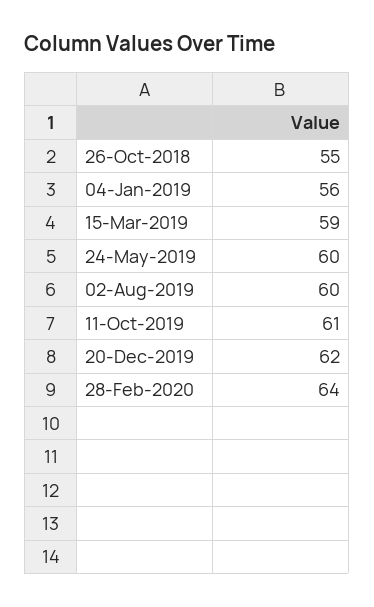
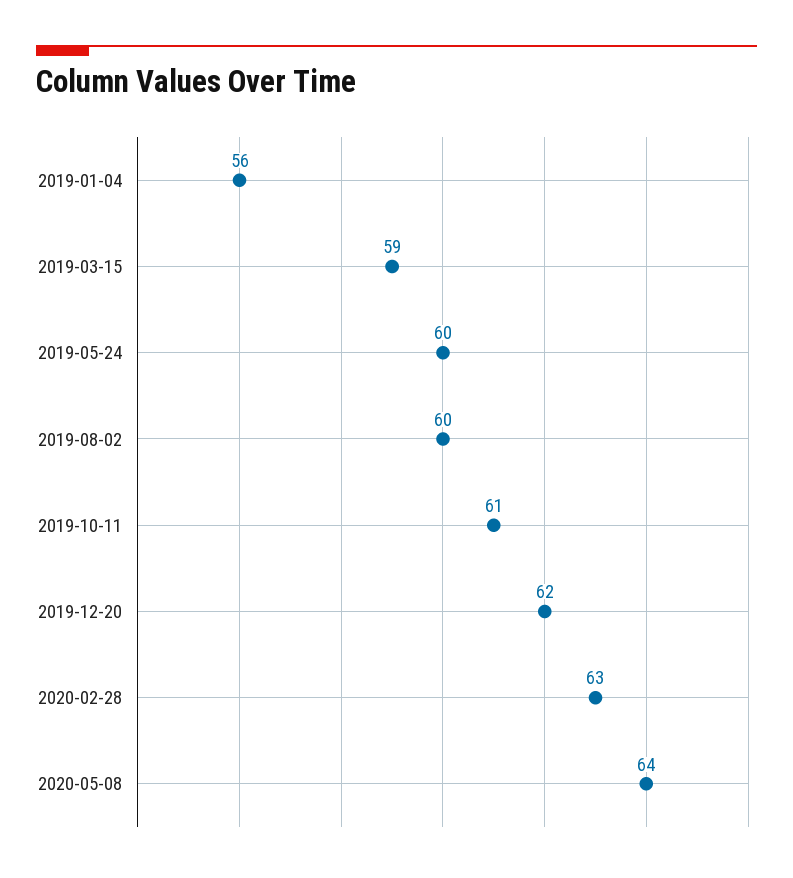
26-Oct-2018: 55 -> none
28-Feb-2020: 64 -> 63
2020-05-08: none -> 64

